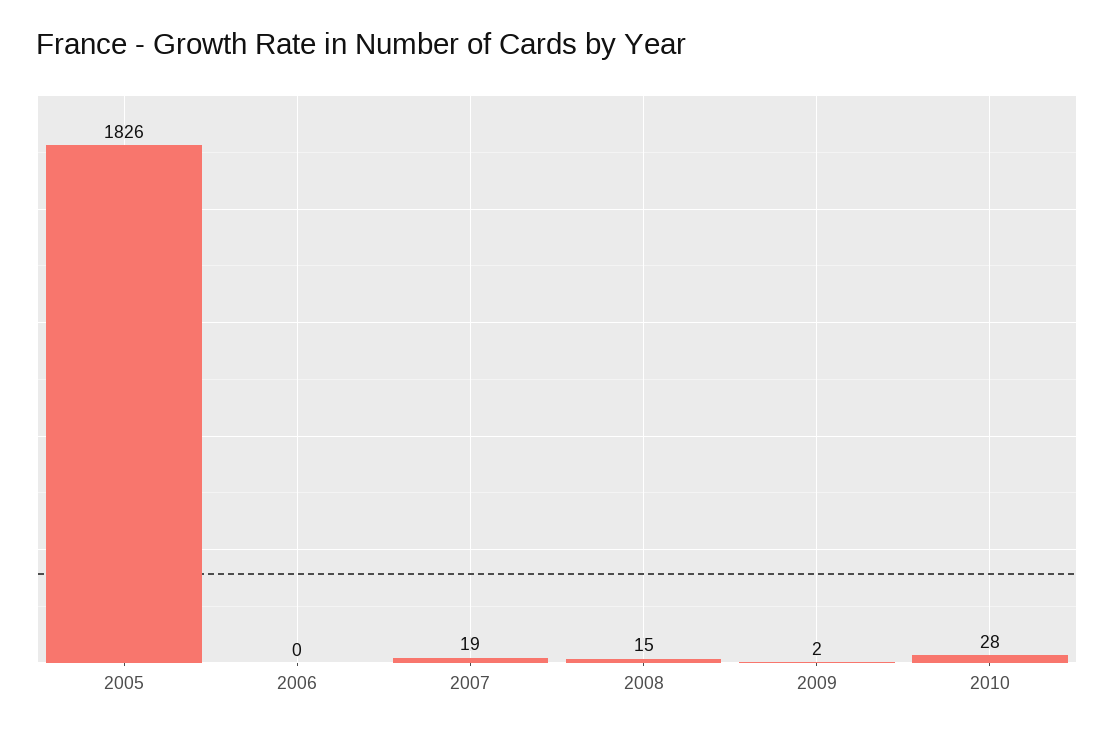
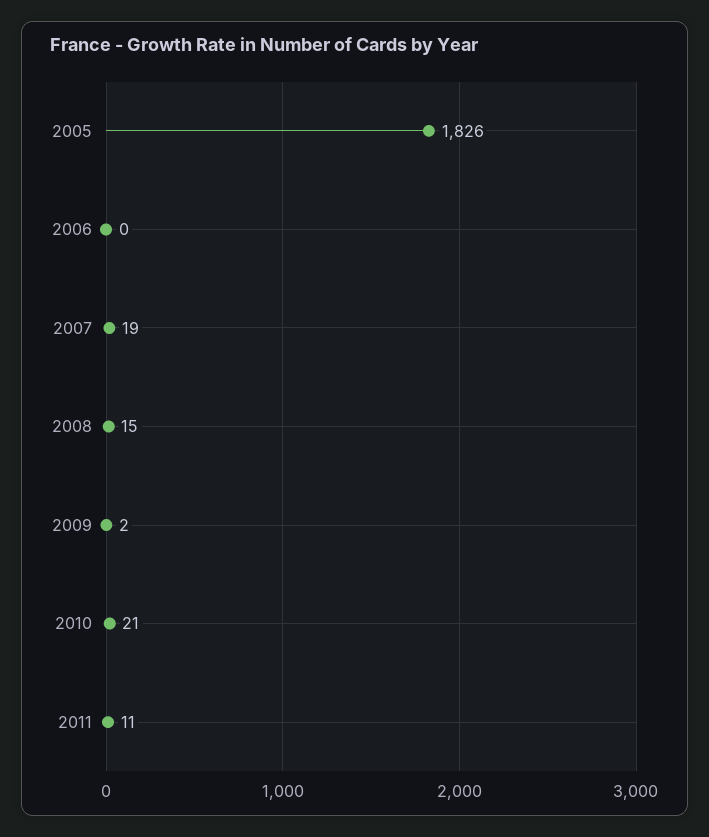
2010: 28 -> 21
2011: none -> 11

